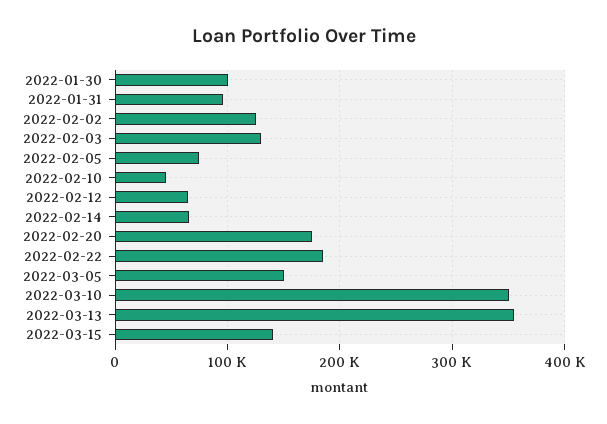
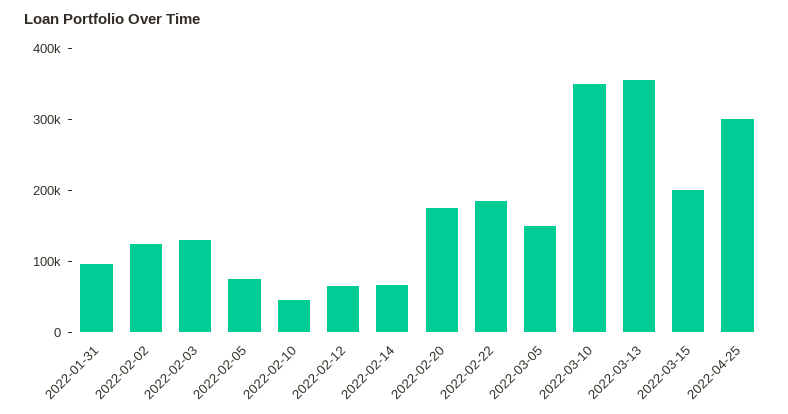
2022-01-30: 100000 -> none
2022-03-15: 140000 -> 200000
2022-04-25: none -> 300000

